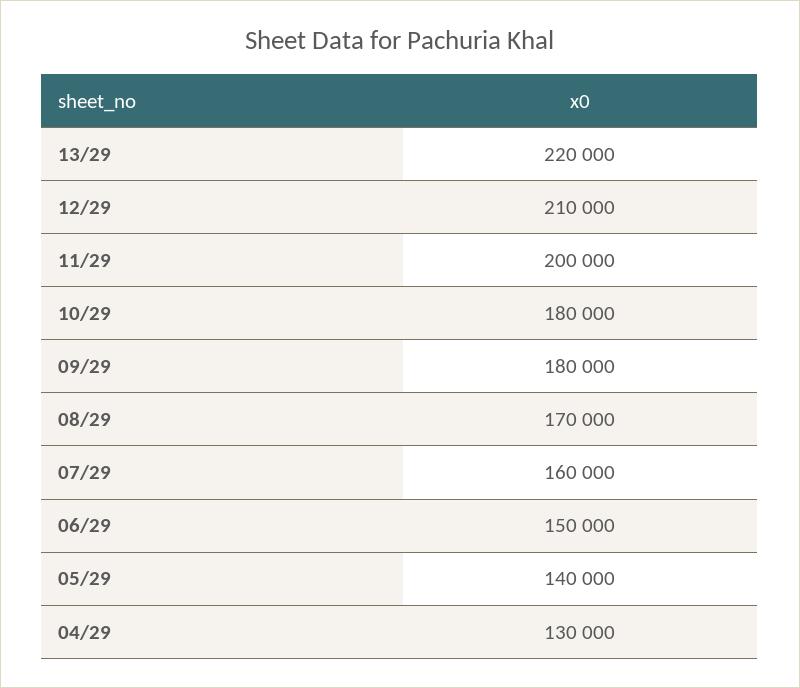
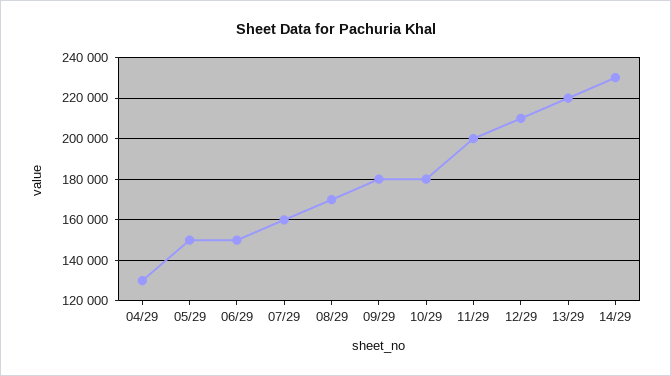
05/29: 140000 -> 150000
14/29: none -> 230000

